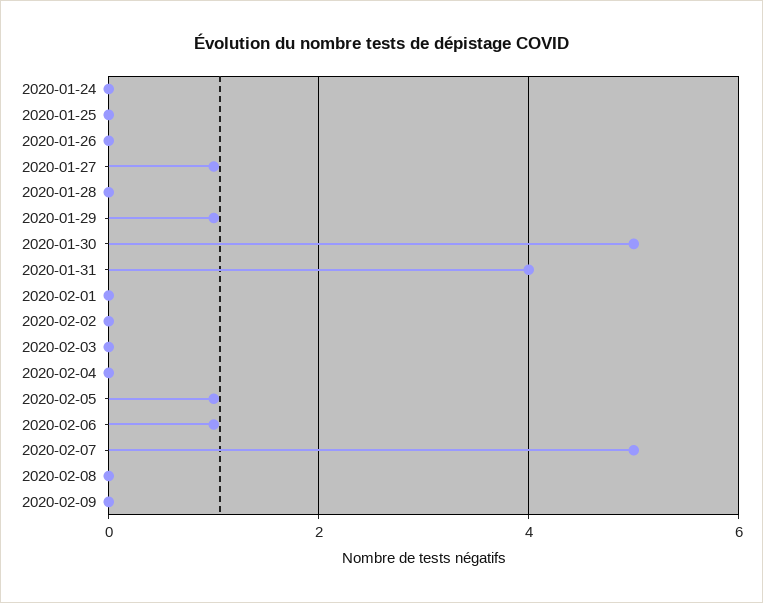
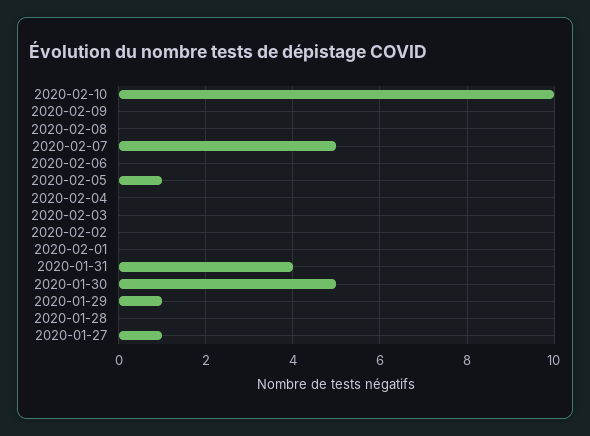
2020-01-24: 0 -> none
2020-01-25: 0 -> none
2020-01-26: 0 -> none
2020-02-06: 1 -> 0
2020-02-10: none -> 10

